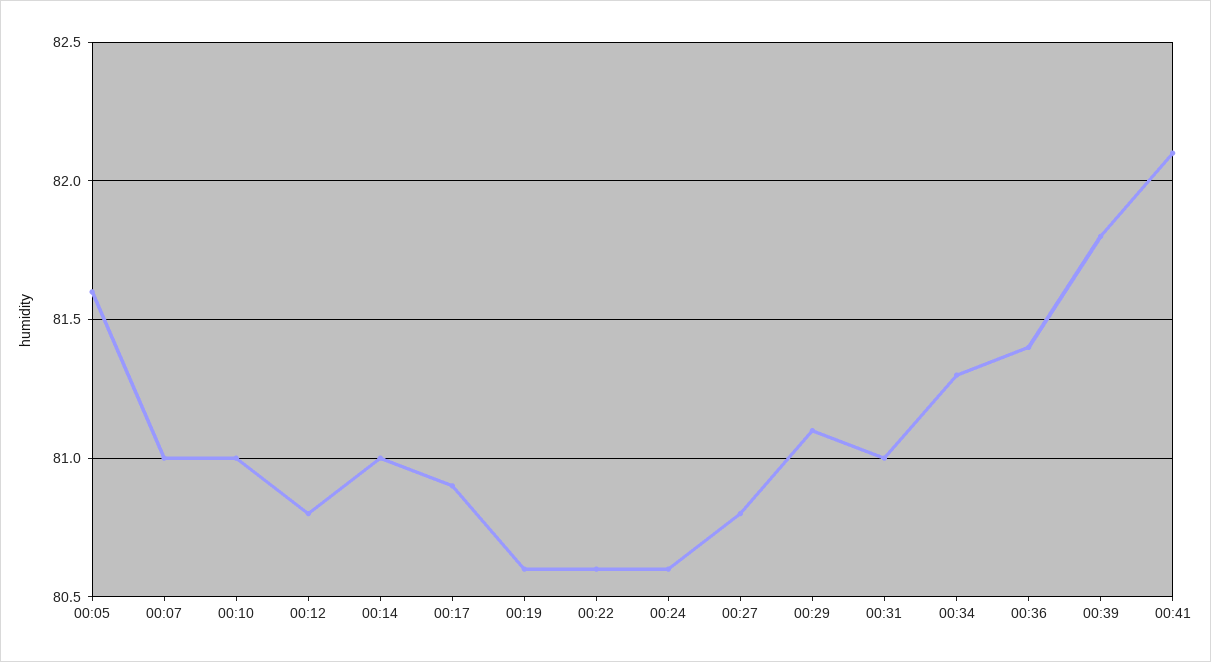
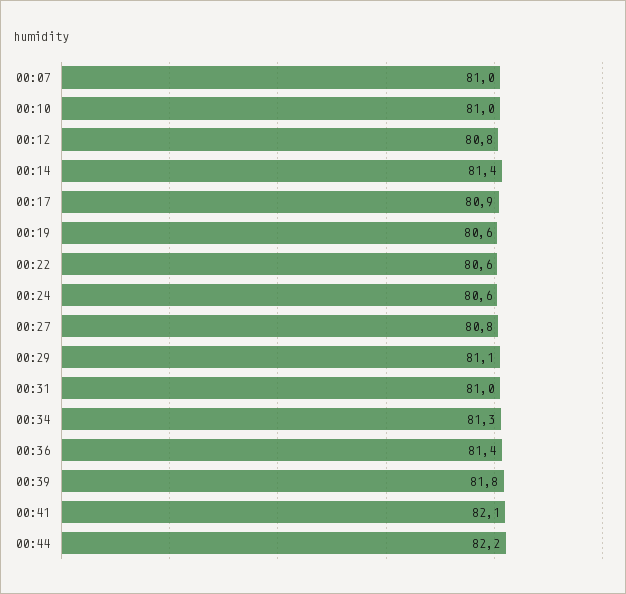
00:05: 81.6 -> none
00:14: 81 -> 81.4
00:44: none -> 82.2

